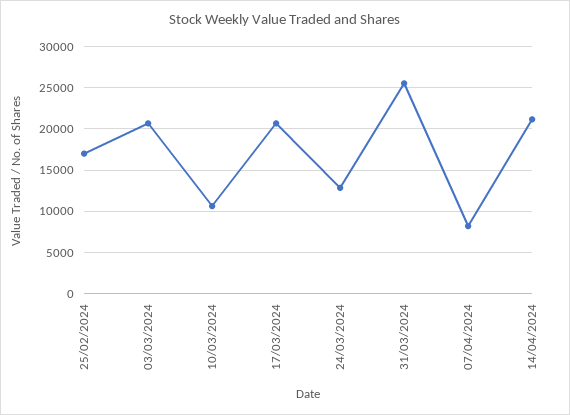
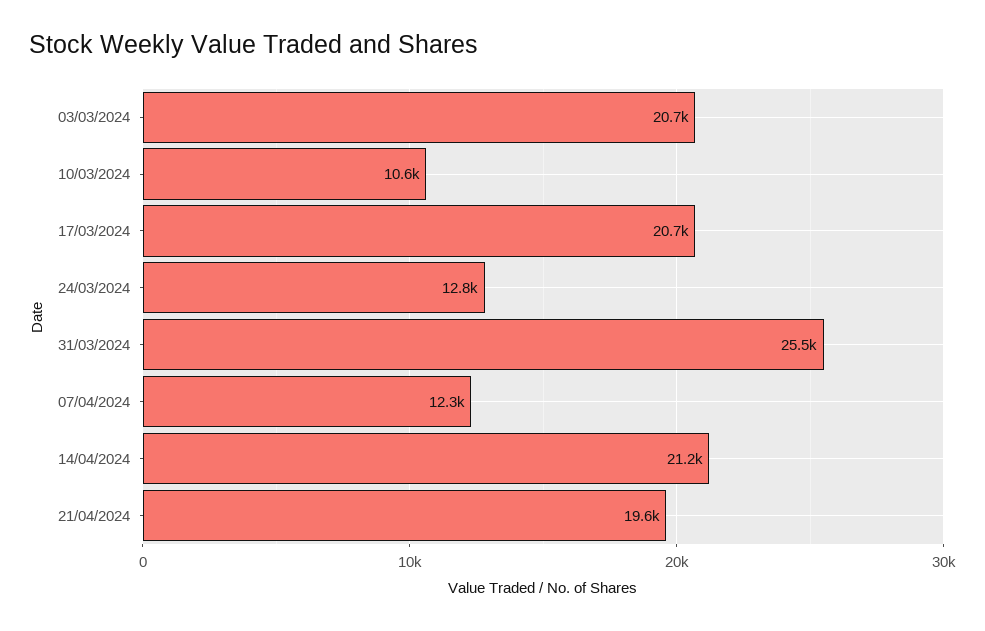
25/02/2024: 17000 -> none
07/04/2024: 8000 -> 12300
21/04/2024: none -> 19600

